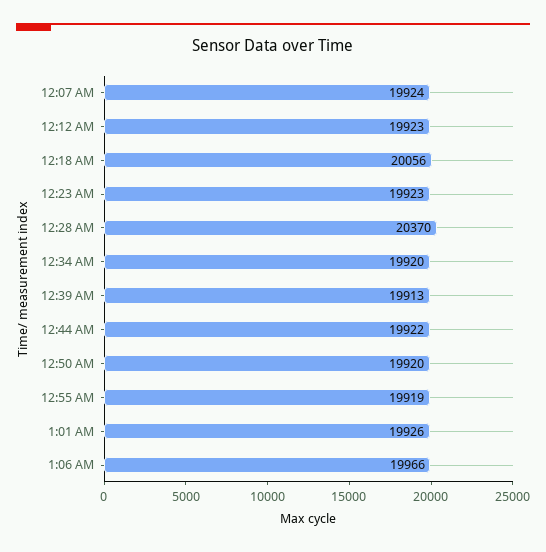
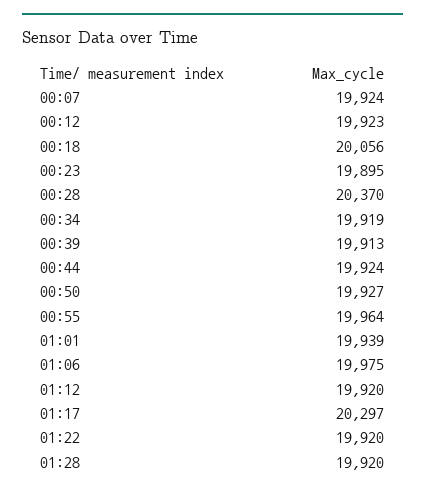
12:23 AM: 19923 -> 19895
12:34 AM: 19920 -> 19919
12:44 AM: 19922 -> 19924
12:50 AM: 19920 -> 19927
12:55 AM: 19919 -> 19964
1:01 AM: 19926 -> 19939
1:06 AM: 19966 -> 19975
01:12: none -> 19920
01:17: none -> 20297
01:22: none -> 19920
01:28: none -> 19920

